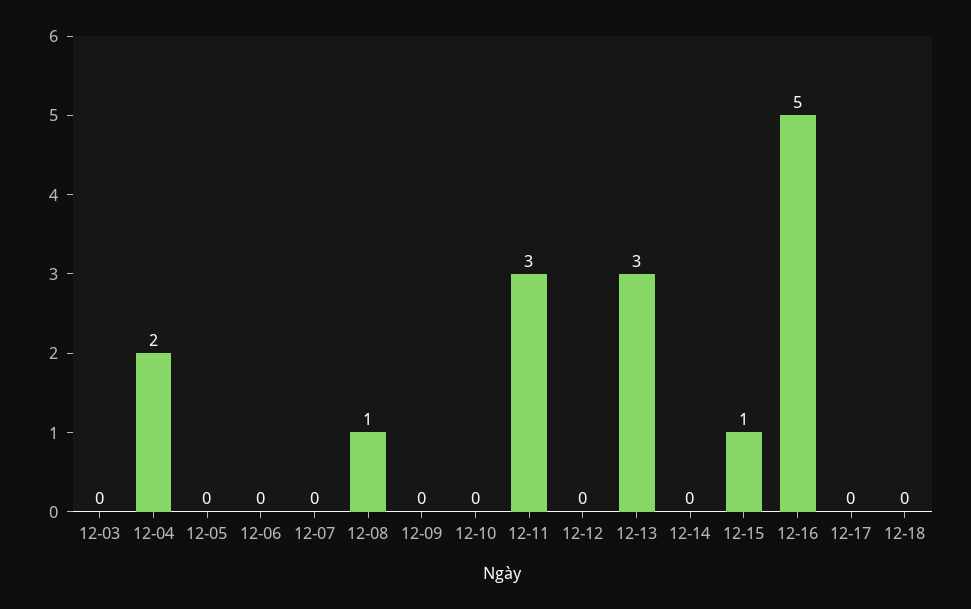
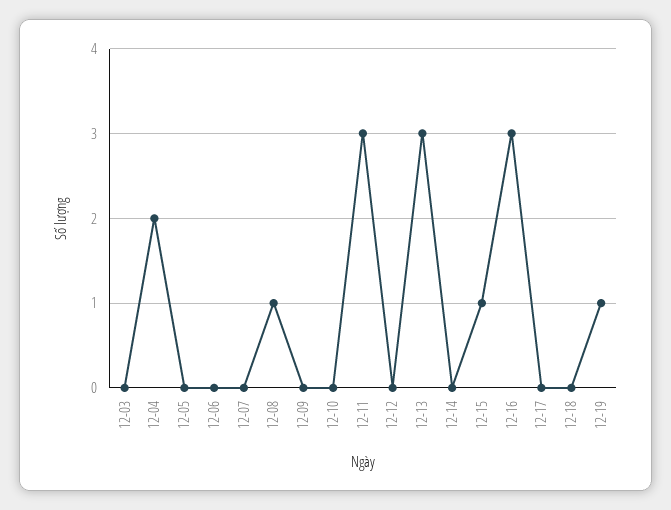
12-16: 5 -> 3
12-19: none -> 1

